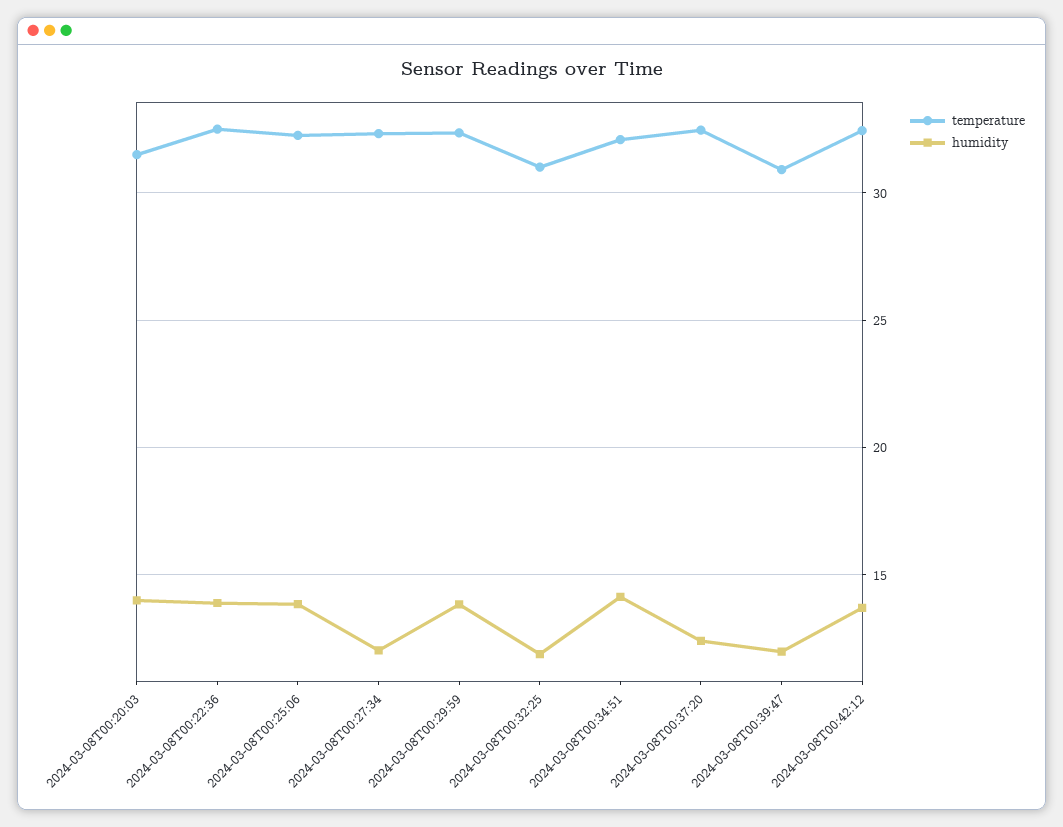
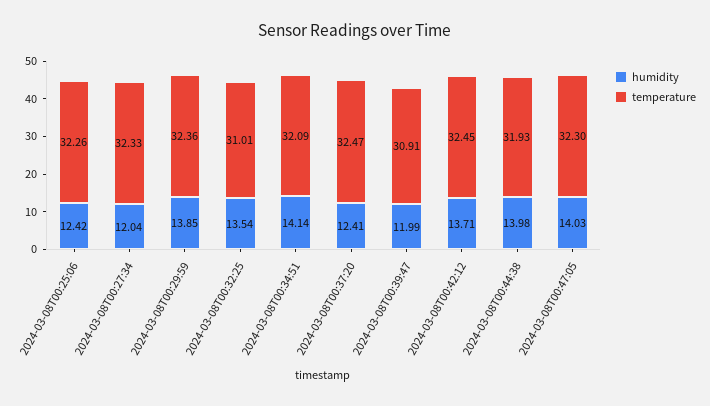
temperature, 2024-03-08T00:20:03: 31.5 -> none
humidity, 2024-03-08T00:20:03: 14 -> none
temperature, 2024-03-08T00:22:36: 32.5 -> none
humidity, 2024-03-08T00:22:36: 14 -> none
humidity, 2024-03-08T00:25:06: 14 -> 12.42
humidity, 2024-03-08T00:32:25: 12 -> 13.54
humidity, 2024-03-08T00:44:38: none -> 13.98
temperature, 2024-03-08T00:44:38: none -> 31.93
humidity, 2024-03-08T00:47:05: none -> 14.03
temperature, 2024-03-08T00:47:05: none -> 32.3

